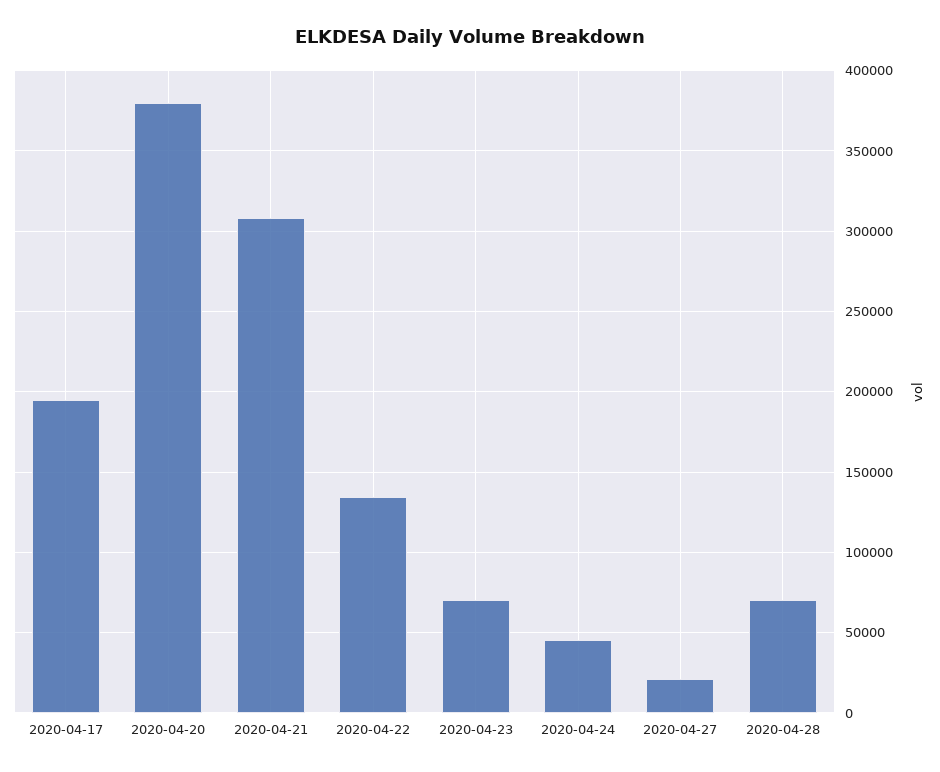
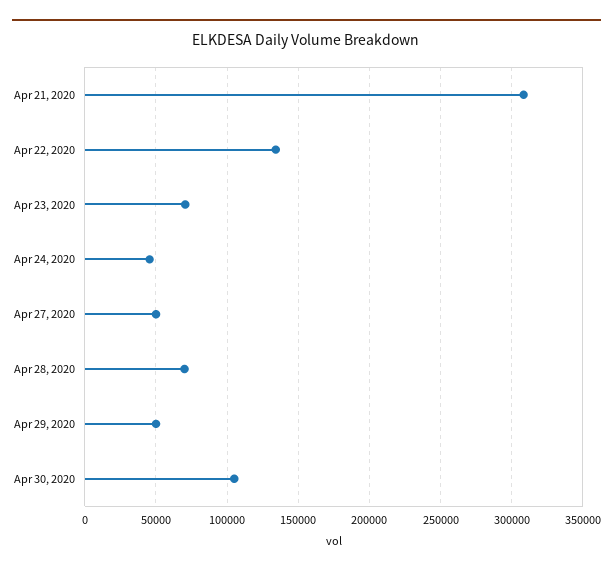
2020-04-17: 195000 -> none
2020-04-20: 380000 -> none
2020-04-27: 20000 -> 50000
Apr 29, 2020: none -> 50000
Apr 30, 2020: none -> 105000

